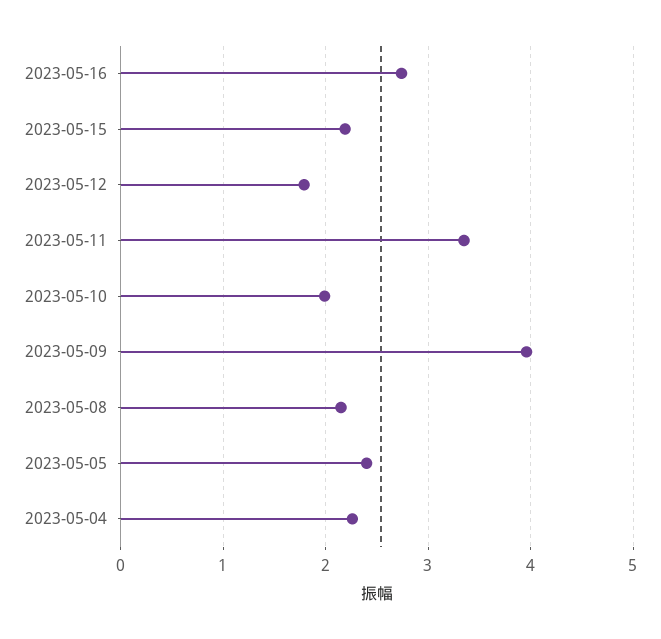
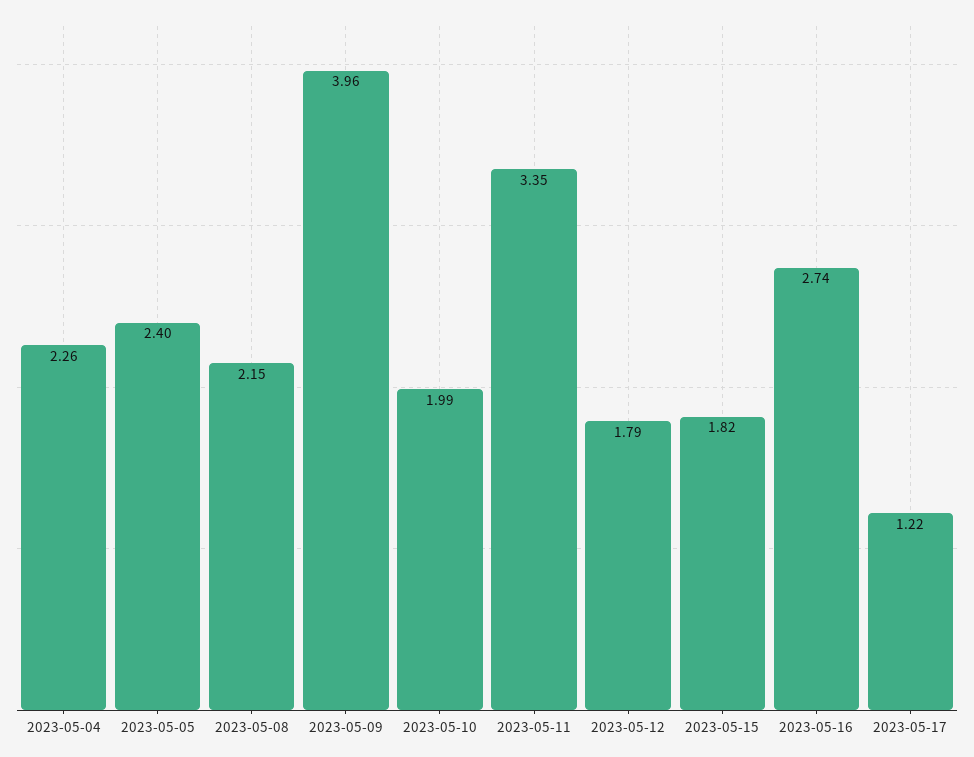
2023-05-15: 2.2 -> 1.82
2023-05-17: none -> 1.22

